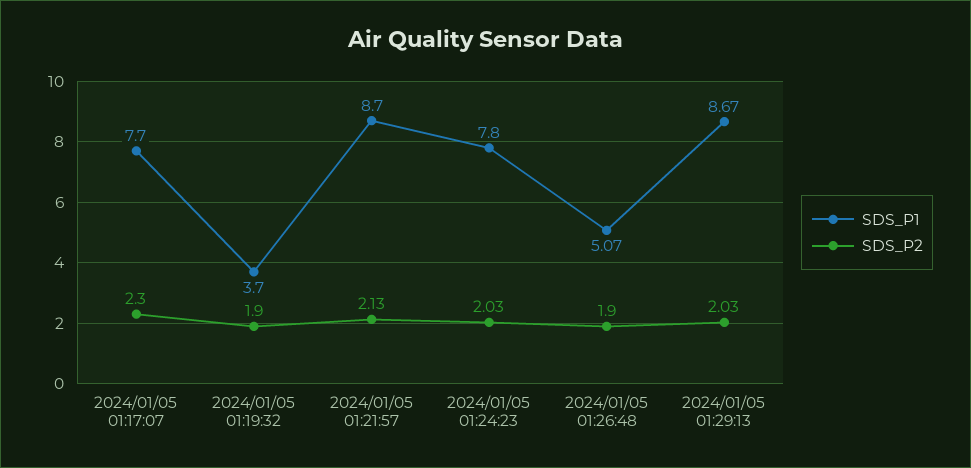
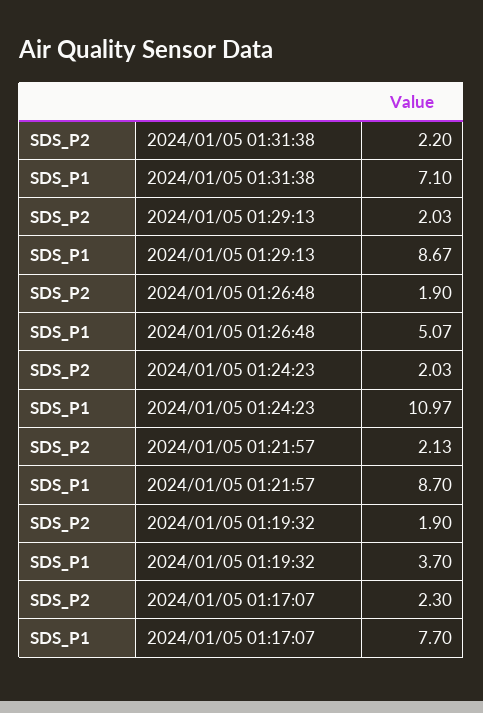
SDS_P1, 2024/01/05 01:24:23: 7.8 -> 10.97
SDS_P2, 2024/01/05 01:31:38: none -> 2.2
SDS_P1, 2024/01/05 01:31:38: none -> 7.1

